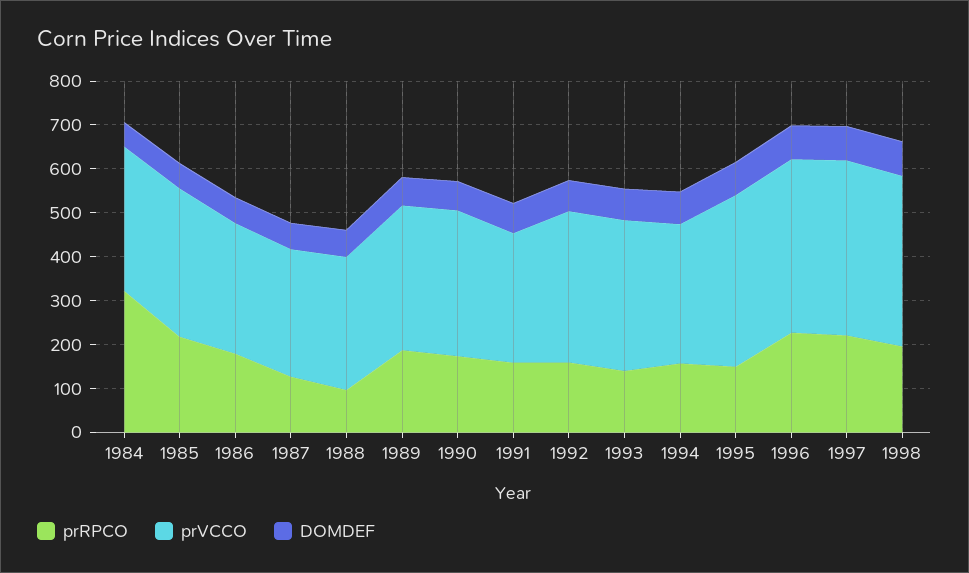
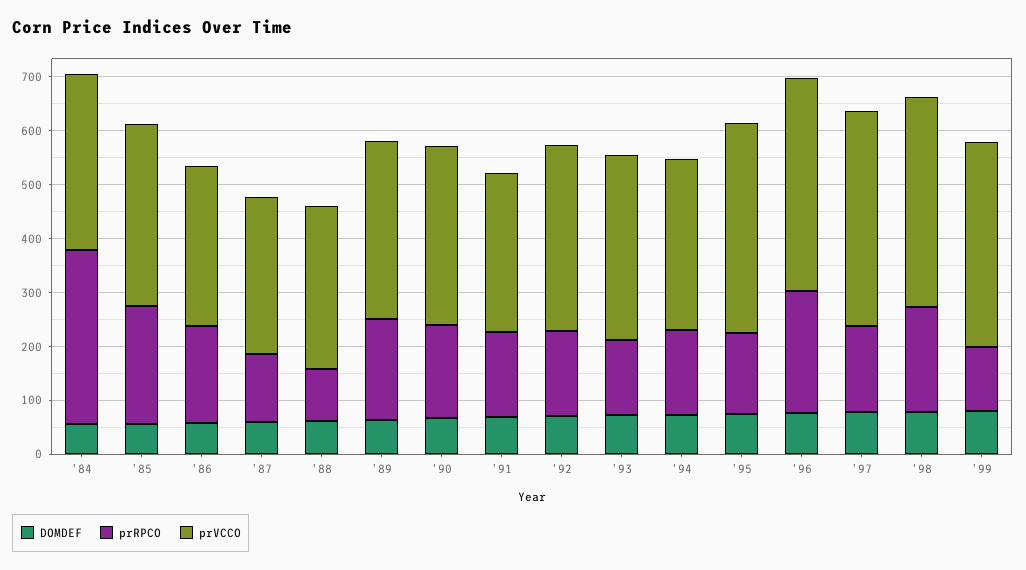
prRPCO, 1997: 220 -> 160
DOMDEF, '99: none -> 80
prRPCO, '99: none -> 120
prVCCO, '99: none -> 380

